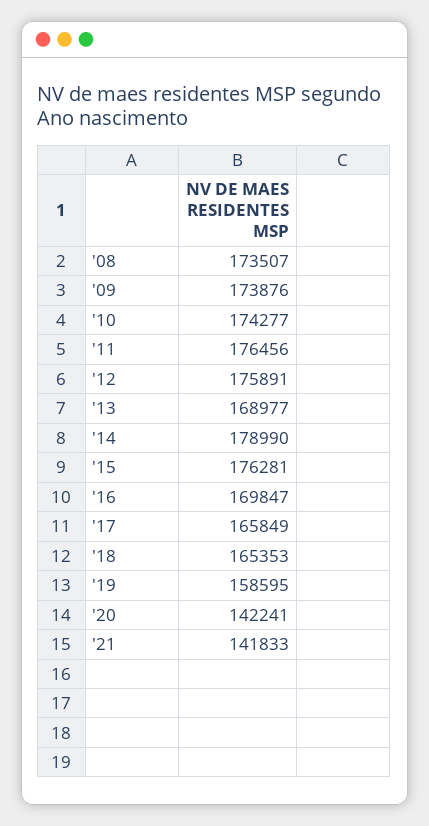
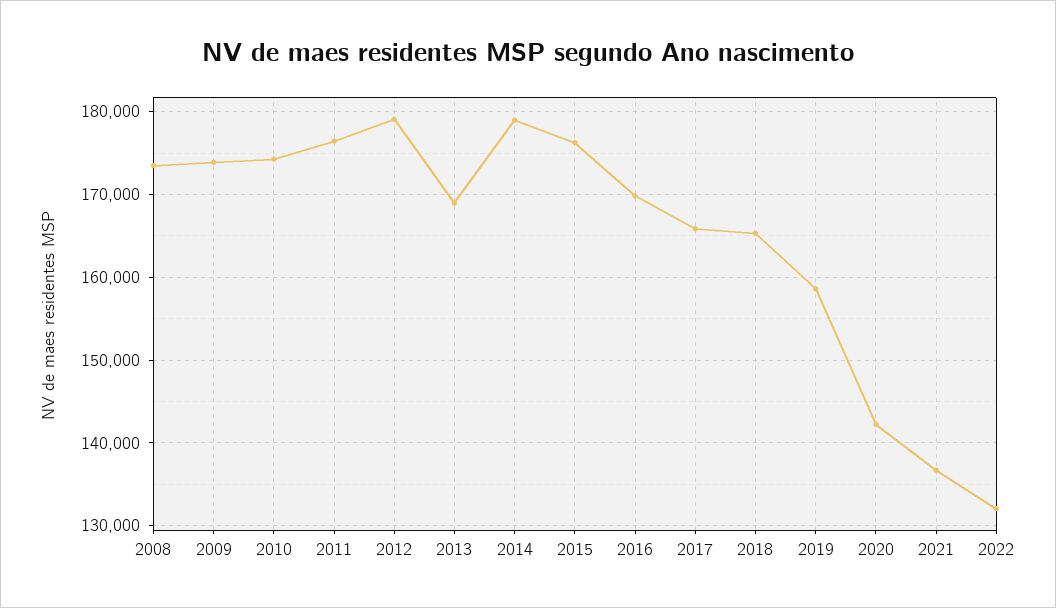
'12: 175891 -> 179000
'21: 141833 -> 137000
2022: none -> 132000

